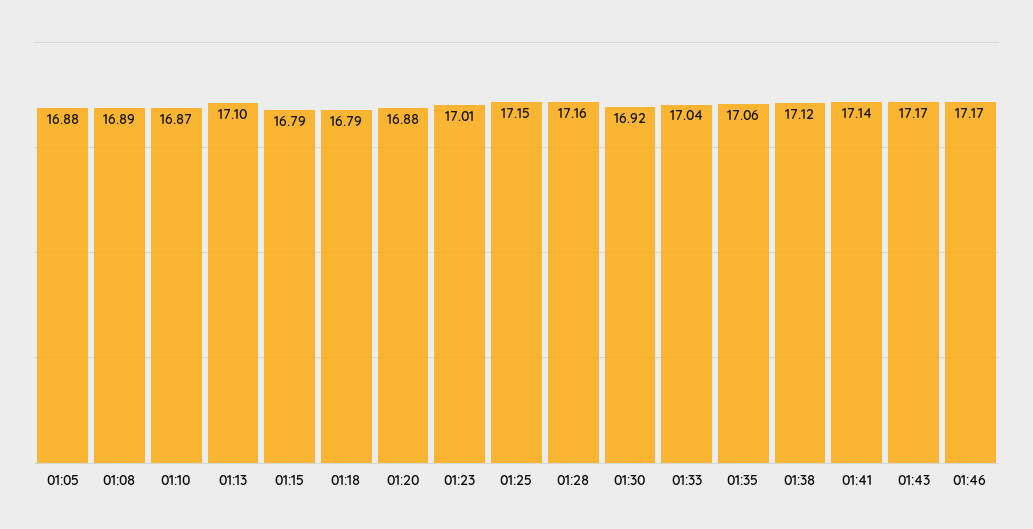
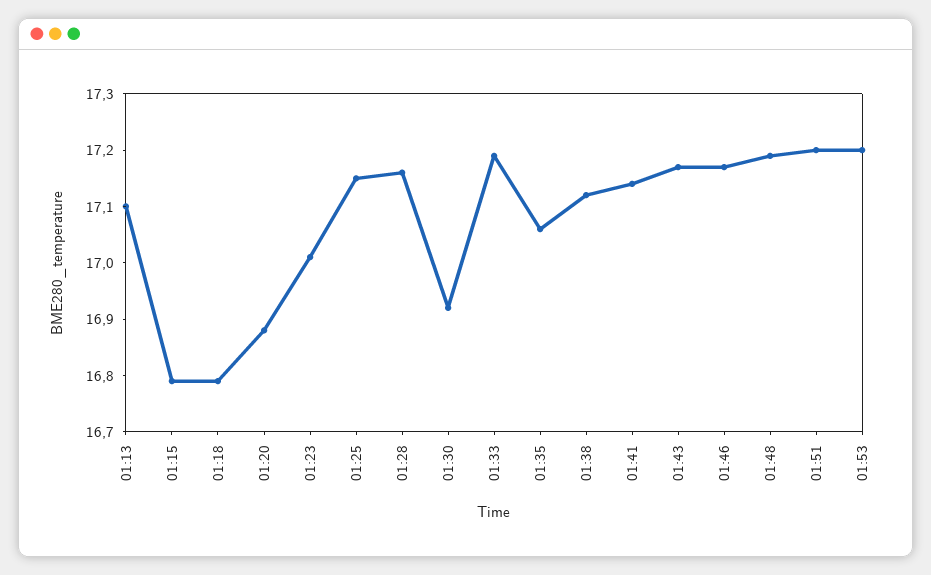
01:05: 16.88 -> none
01:08: 16.89 -> none
01:10: 16.87 -> none
01:33: 17.04 -> 17.2
01:48: none -> 17.2
01:51: none -> 17.2
01:53: none -> 17.2

